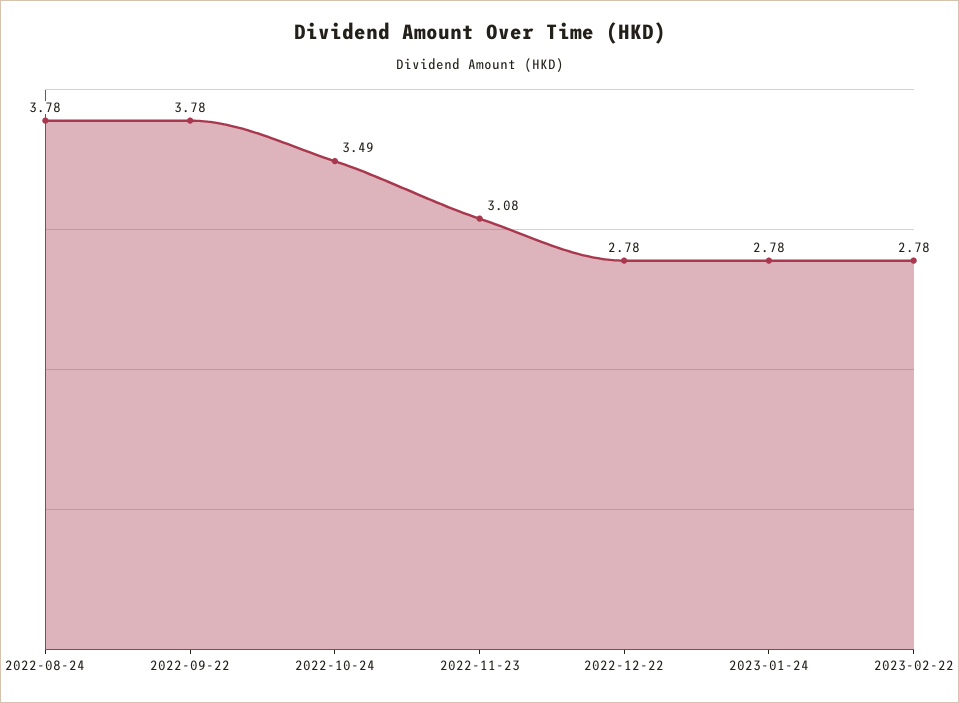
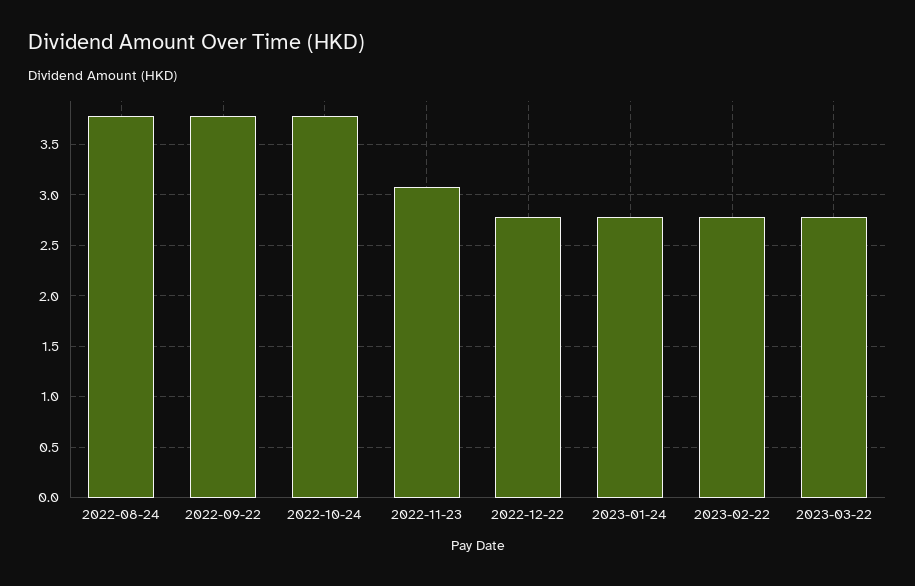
2022-10-24: 3.49 -> 3.8
2023-03-22: none -> 2.8

